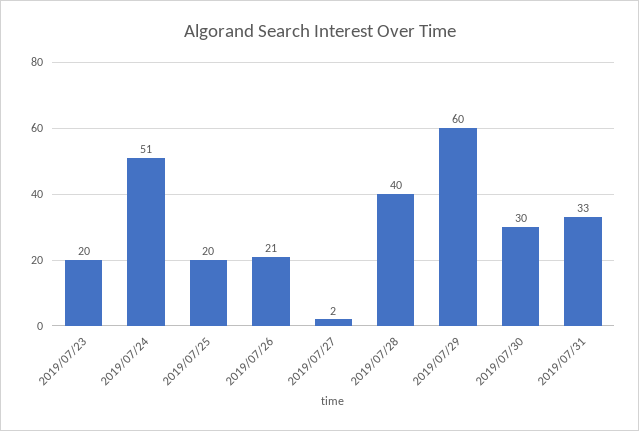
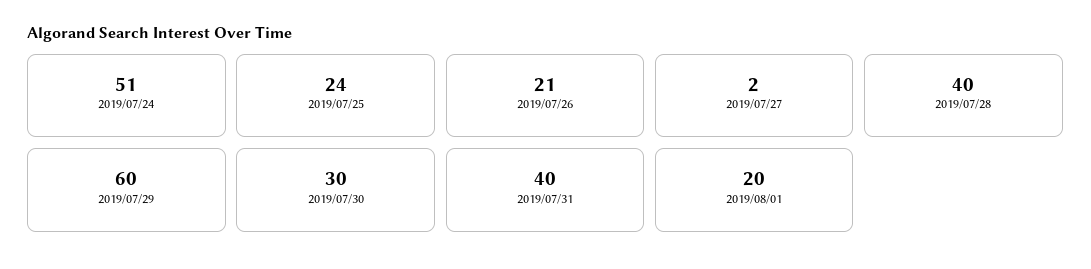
2019/07/23: 20 -> none
2019/07/25: 20 -> 24
2019/07/31: 33 -> 40
2019/08/01: none -> 20

